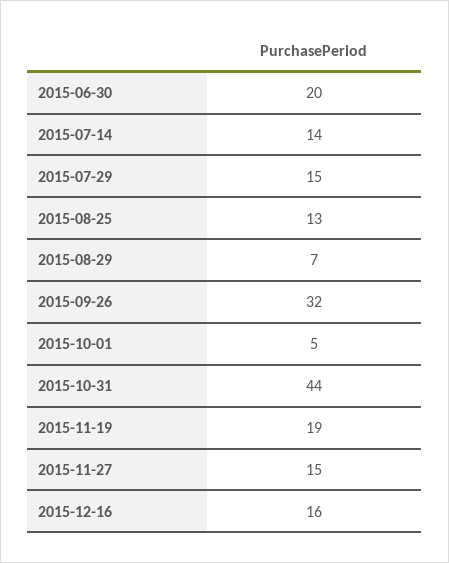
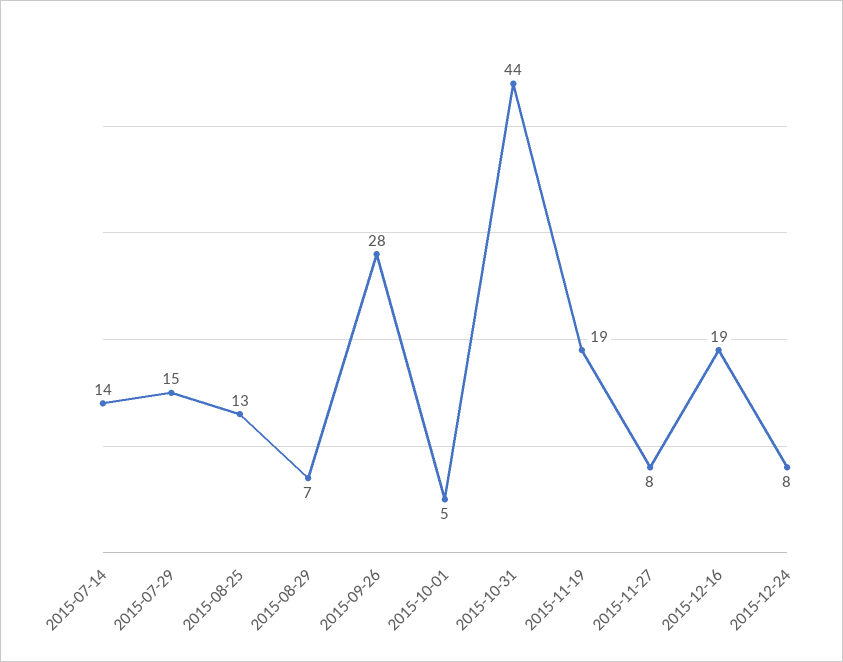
2015-06-30: 20 -> none
2015-09-26: 32 -> 28
2015-11-27: 15 -> 8
2015-12-16: 16 -> 19
2015-12-24: none -> 8

